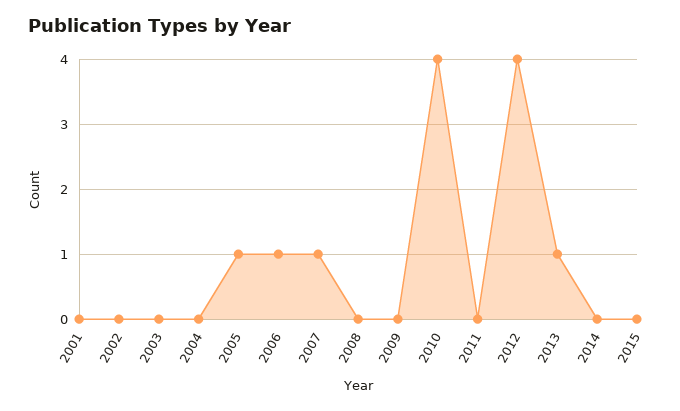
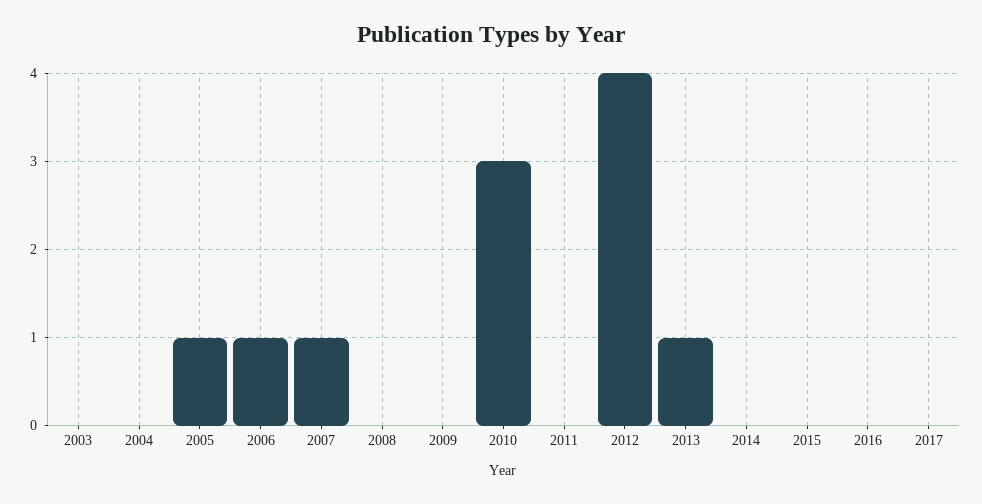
2001: 0 -> none
2002: 0 -> none
2010: 4 -> 3
2016: none -> 0
2017: none -> 0

